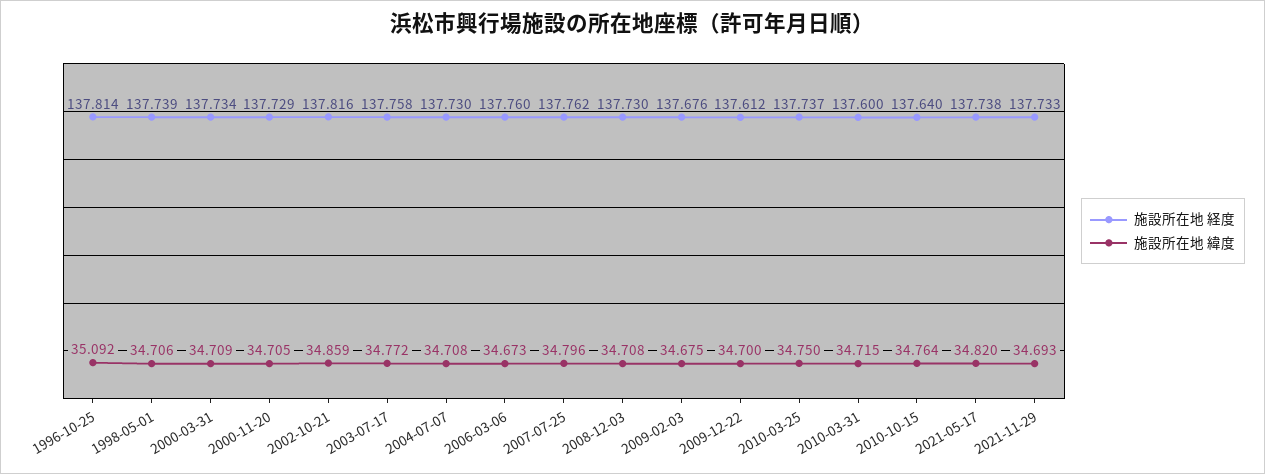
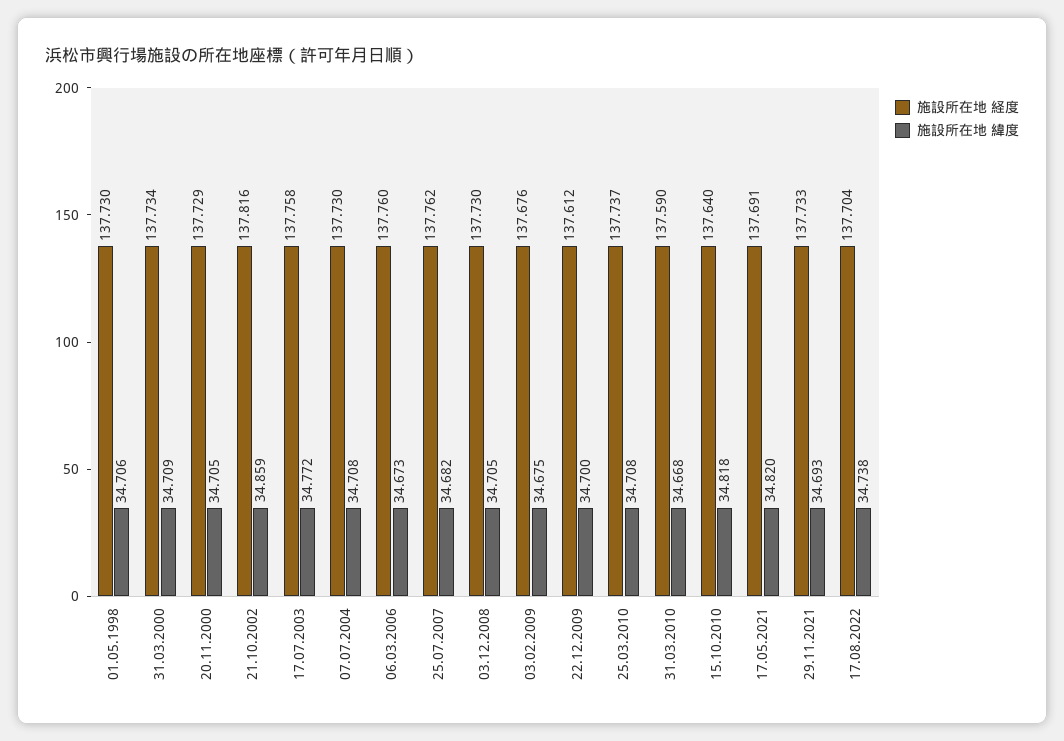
施設所在地 経度, 1996-10-25: 137.814 -> none
施設所在地 緯度, 1996-10-25: 35.092 -> none
施設所在地 経度, 1998-05-01: 137.739 -> 137.73
施設所在地 緯度, 2007-07-25: 34.796 -> 34.682
施設所在地 緯度, 2008-12-03: 34.708 -> 34.705
施設所在地 緯度, 2010-03-25: 34.75 -> 34.708
施設所在地 経度, 2010-03-31: 137.6 -> 137.59
施設所在地 緯度, 2010-03-31: 34.715 -> 34.668
施設所在地 緯度, 2010-10-15: 34.764 -> 34.818
施設所在地 経度, 2021-05-17: 137.738 -> 137.691
施設所在地 経度, 17.08.2022: none -> 137.704
施設所在地 緯度, 17.08.2022: none -> 34.738

